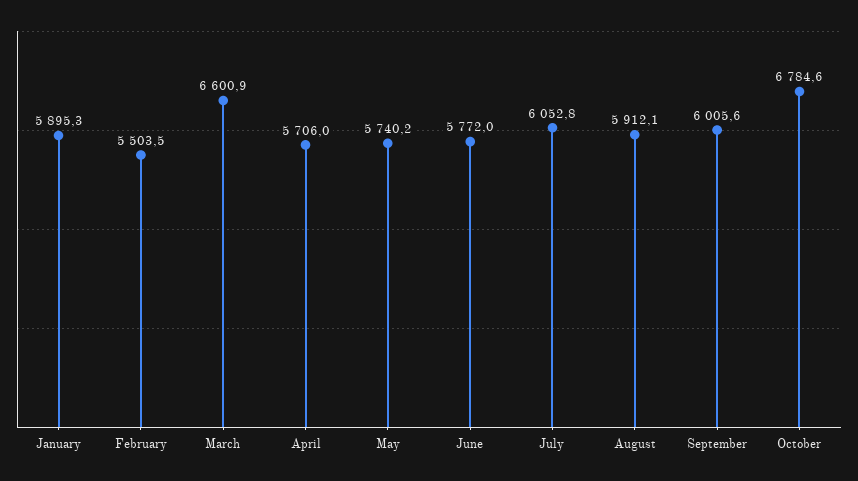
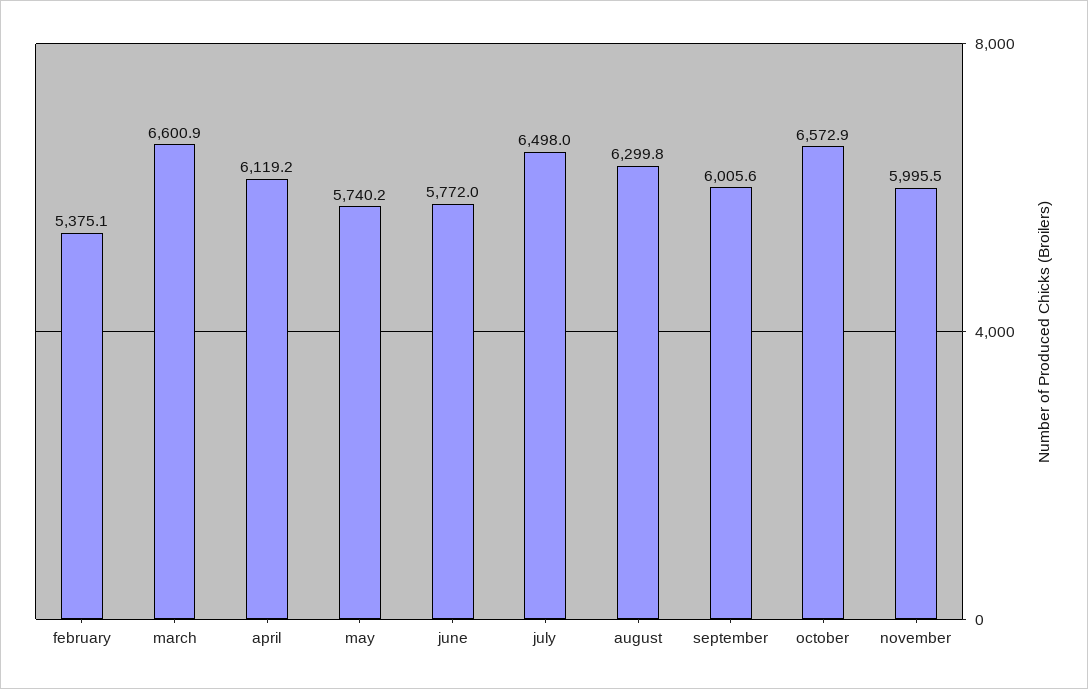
January: 5895.3 -> none
February: 5503.5 -> 5375.1
April: 5706 -> 6119.2
July: 6052.8 -> 6498
August: 5912.1 -> 6299.8
October: 6784.6 -> 6572.9
november: none -> 5995.5

